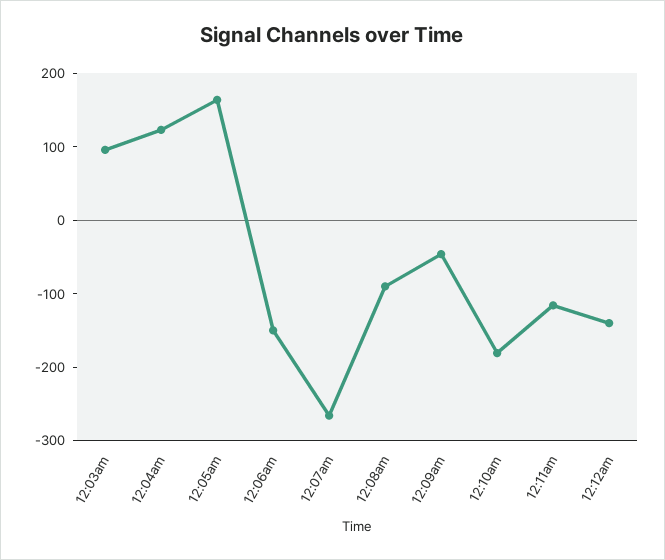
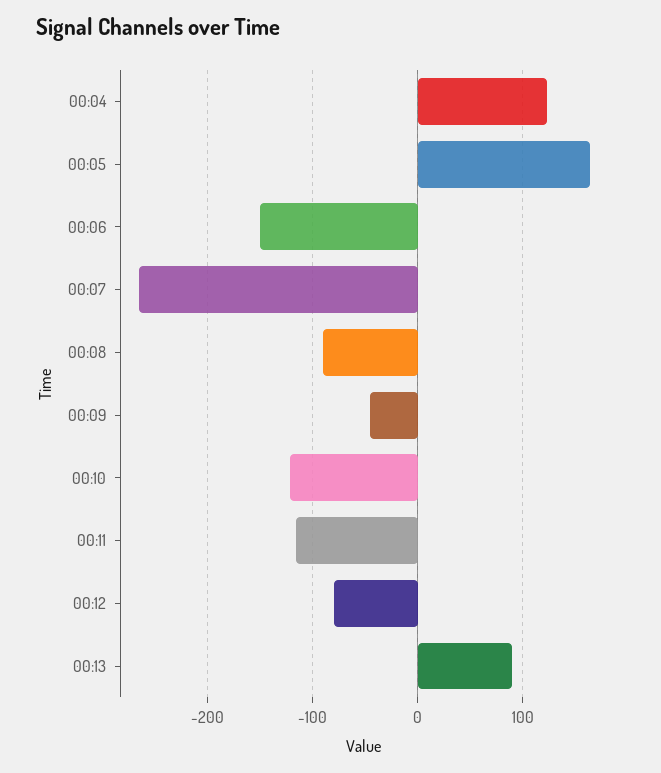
12:03am: 100 -> none
12:10am: -180 -> -120
12:12am: -140 -> -80
00:13: none -> 90

